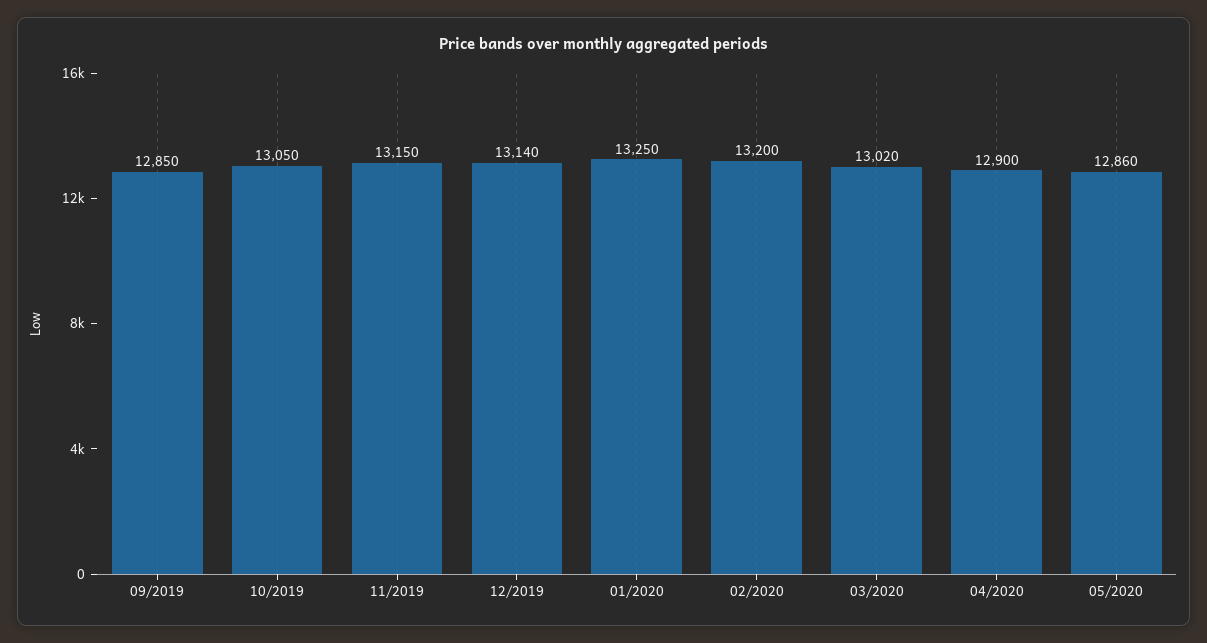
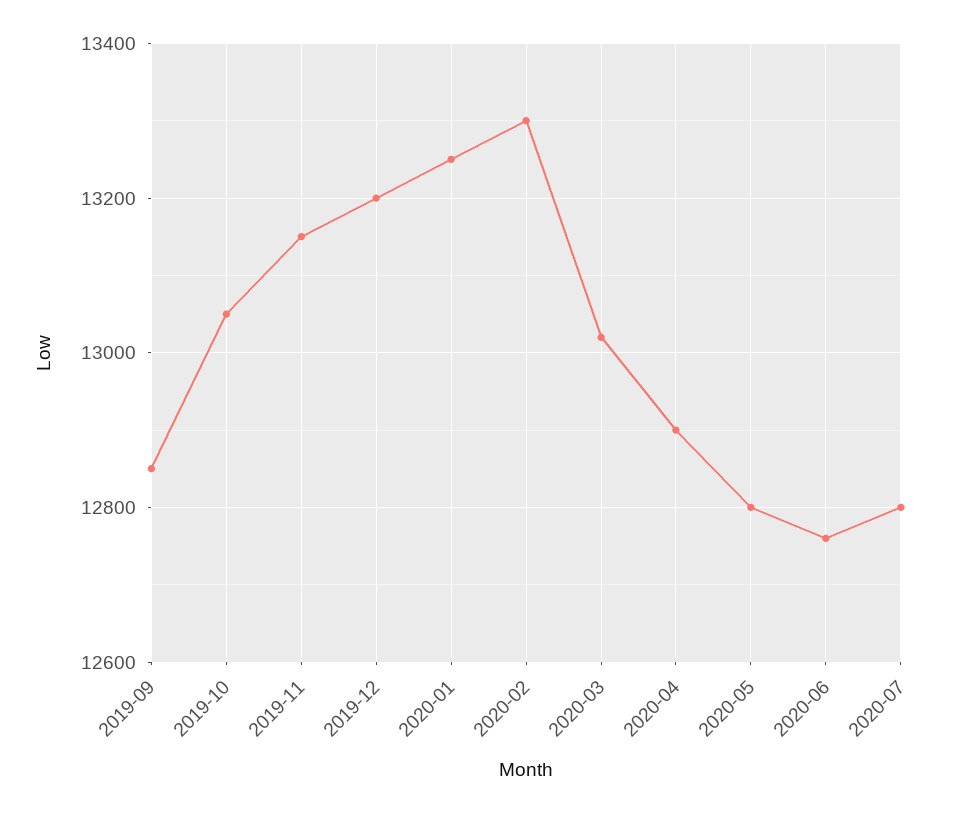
12/2019: 13140 -> 13200
02/2020: 13200 -> 13300
05/2020: 12860 -> 12800
2020-06: none -> 12760
2020-07: none -> 12800

